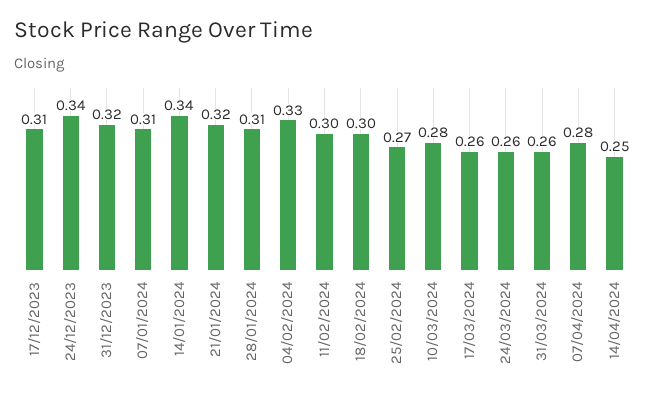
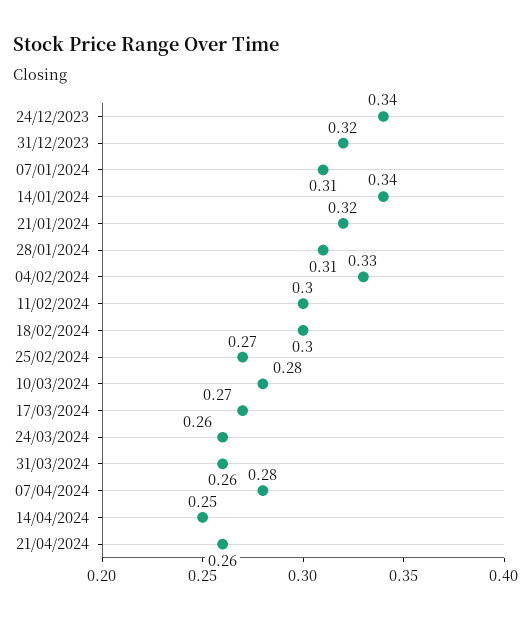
17/12/2023: 0.31 -> none
17/03/2024: 0.26 -> 0.27
21/04/2024: none -> 0.26

